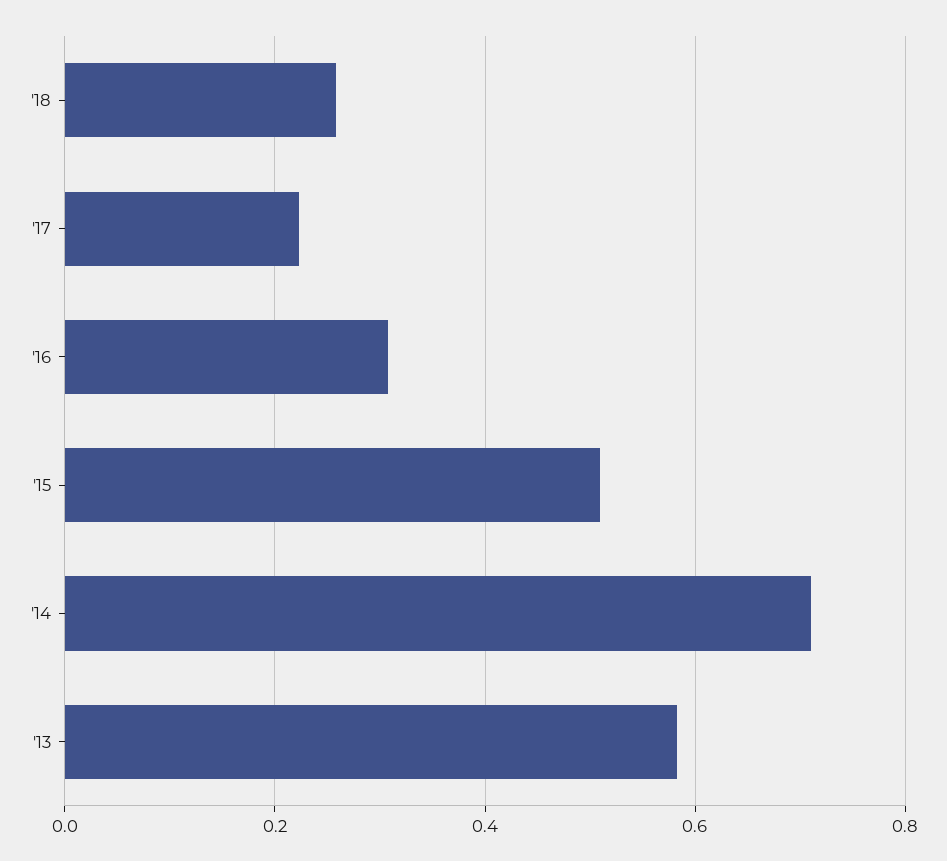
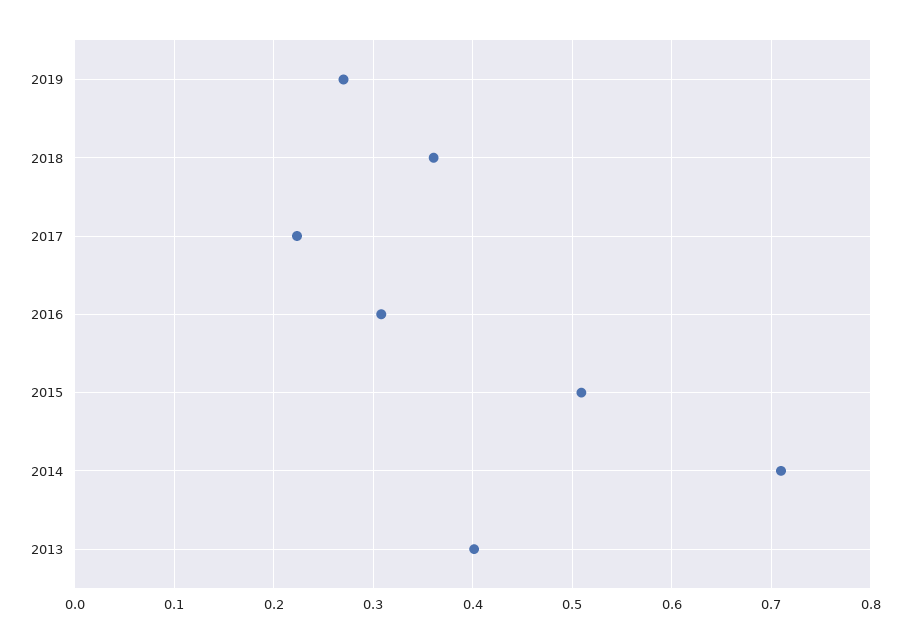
'18: 0.26 -> 0.36
'13: 0.58 -> 0.4
2019: none -> 0.27

